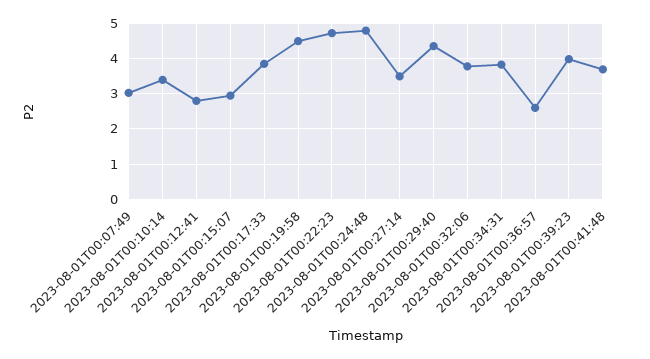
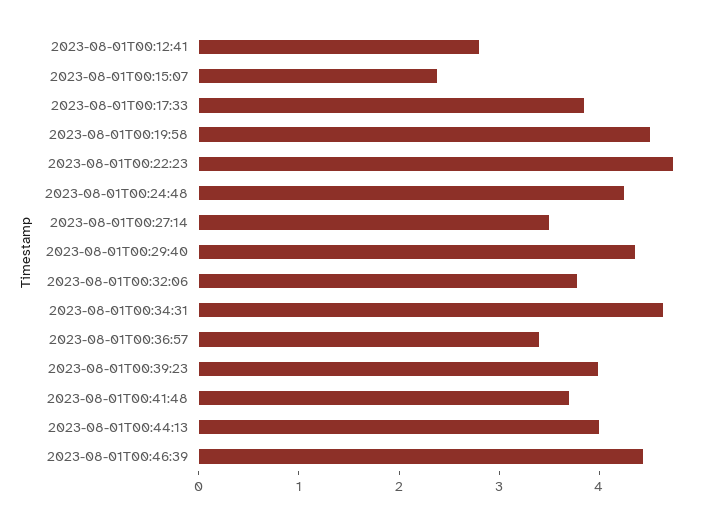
2023-08-01T00:07:49: 3 -> none
2023-08-01T00:10:14: 3.4 -> none
2023-08-01T00:15:07: 3 -> 2.4
2023-08-01T00:24:48: 4.8 -> 4.2
2023-08-01T00:34:31: 3.8 -> 4.6
2023-08-01T00:36:57: 2.6 -> 3.4
2023-08-01T00:44:13: none -> 4
2023-08-01T00:46:39: none -> 4.4

